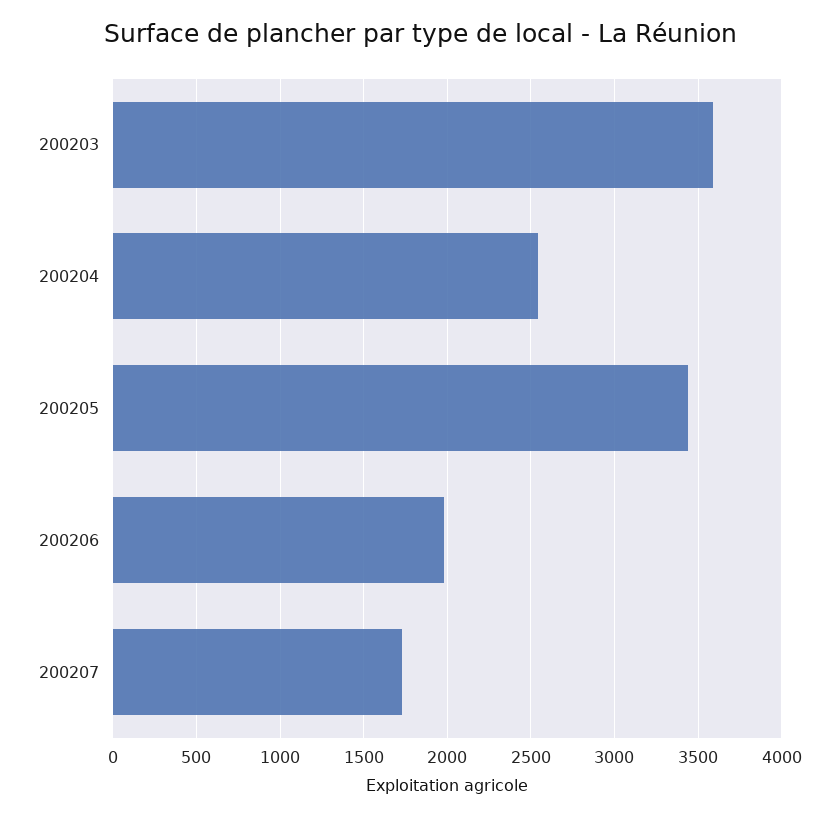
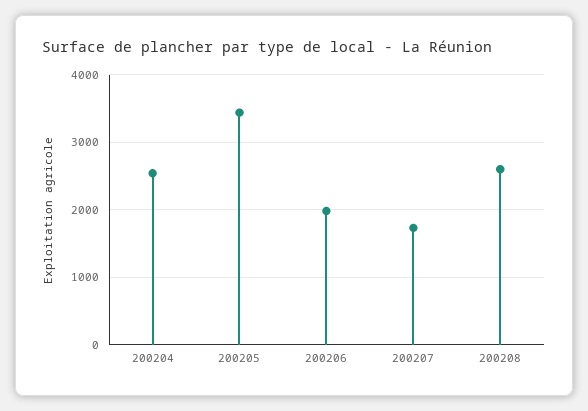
200203: 3600 -> none
200208: none -> 2600

